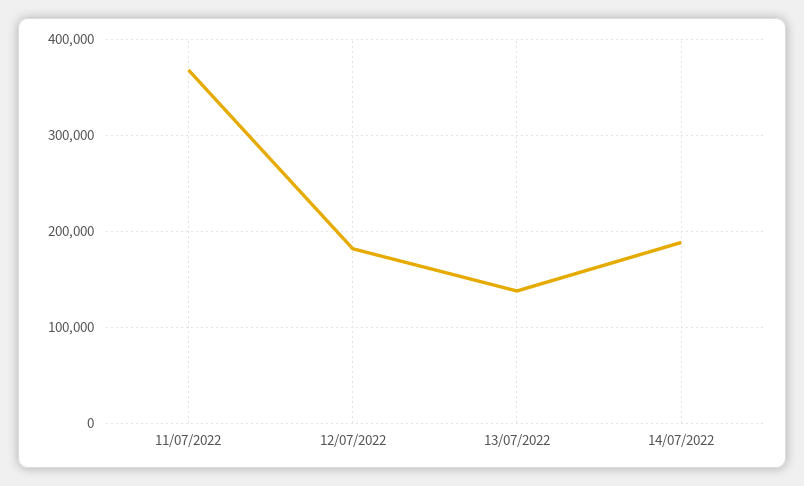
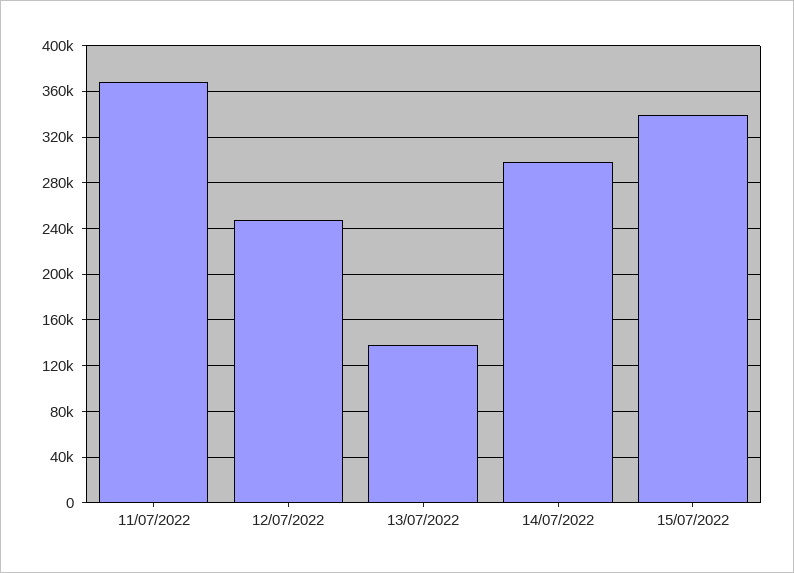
12/07/2022: 180000 -> 250000
14/07/2022: 190000 -> 300000
15/07/2022: none -> 340000

